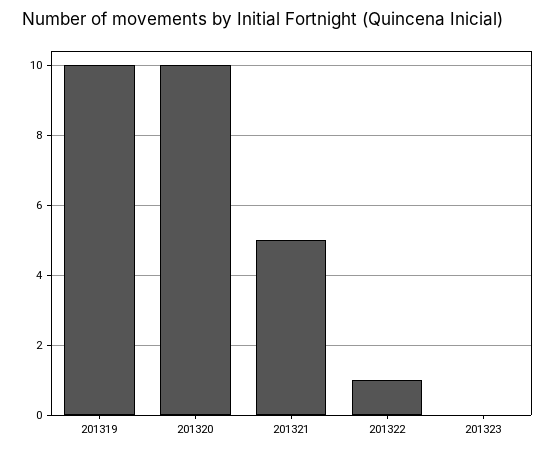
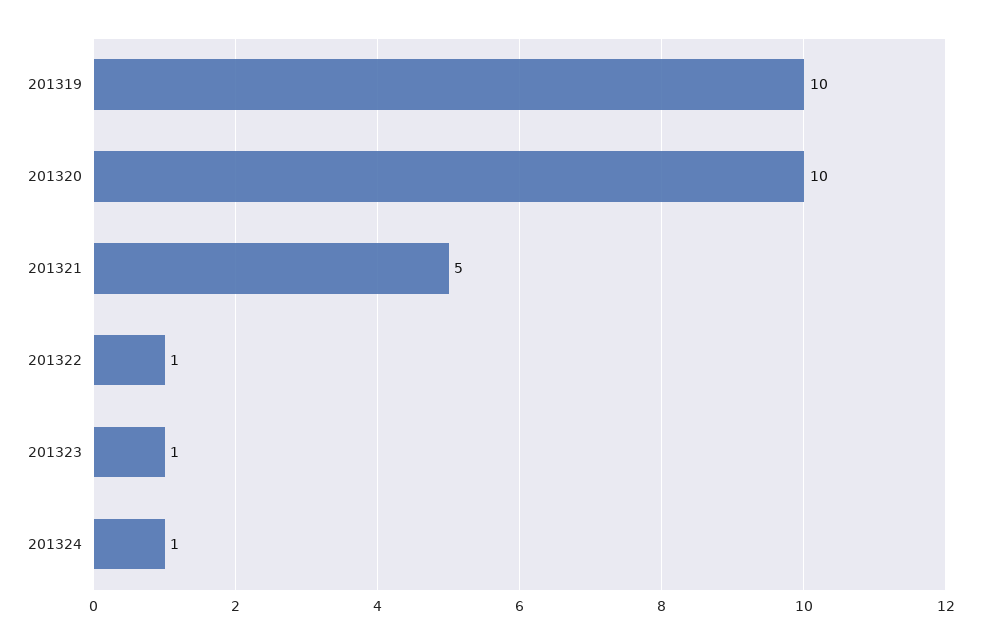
201323: 0 -> 1
201324: none -> 1

